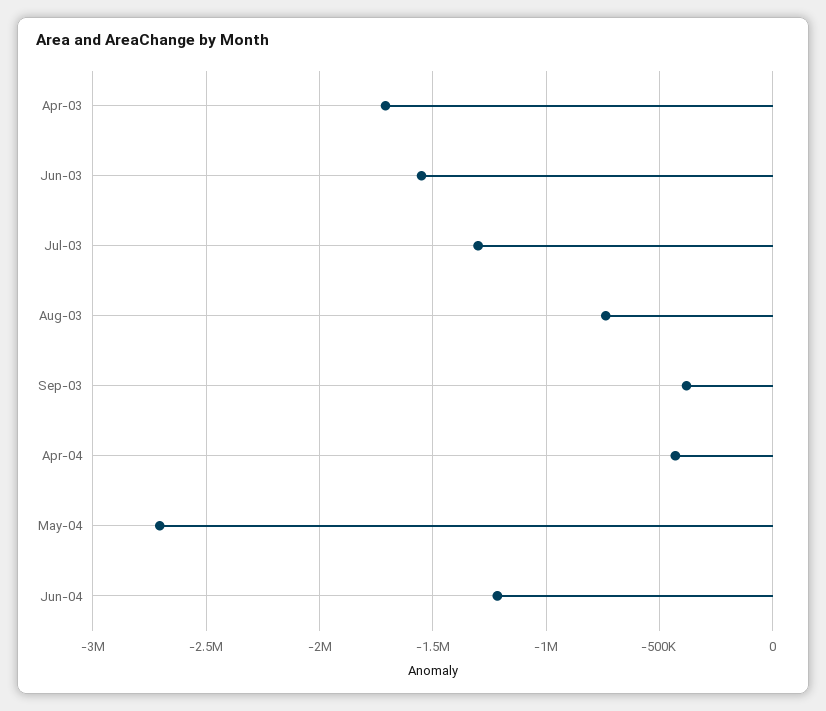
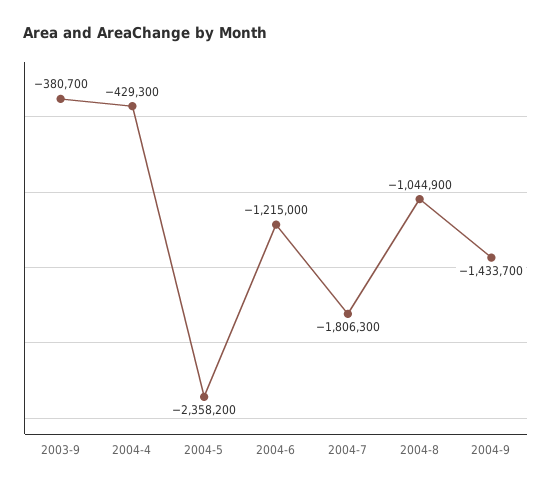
Apr-03: -1700000 -> none
Jun-03: -1550000 -> none
Jul-03: -1300000 -> none
Aug-03: -750000 -> none
May-04: -2700000 -> -2358200
2004-7: none -> -1806300
2004-8: none -> -1044900
2004-9: none -> -1433700

